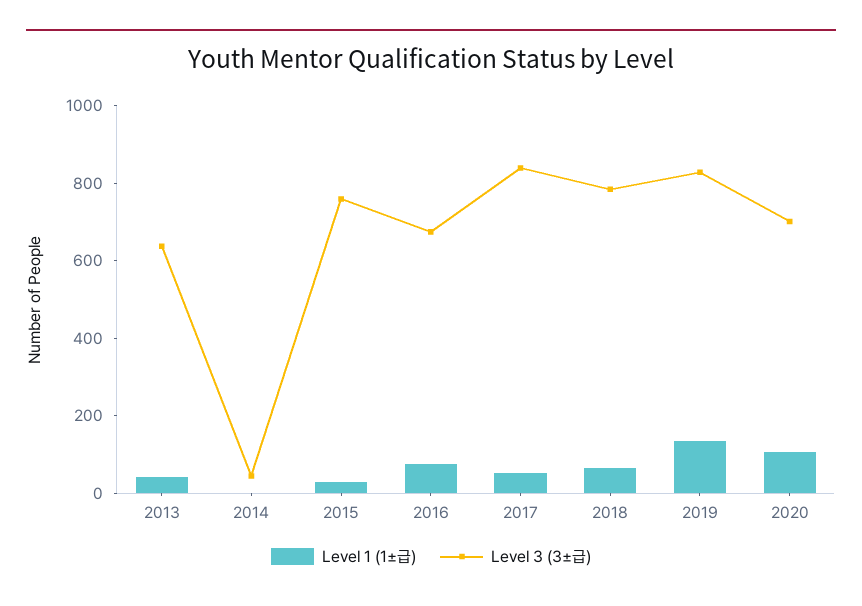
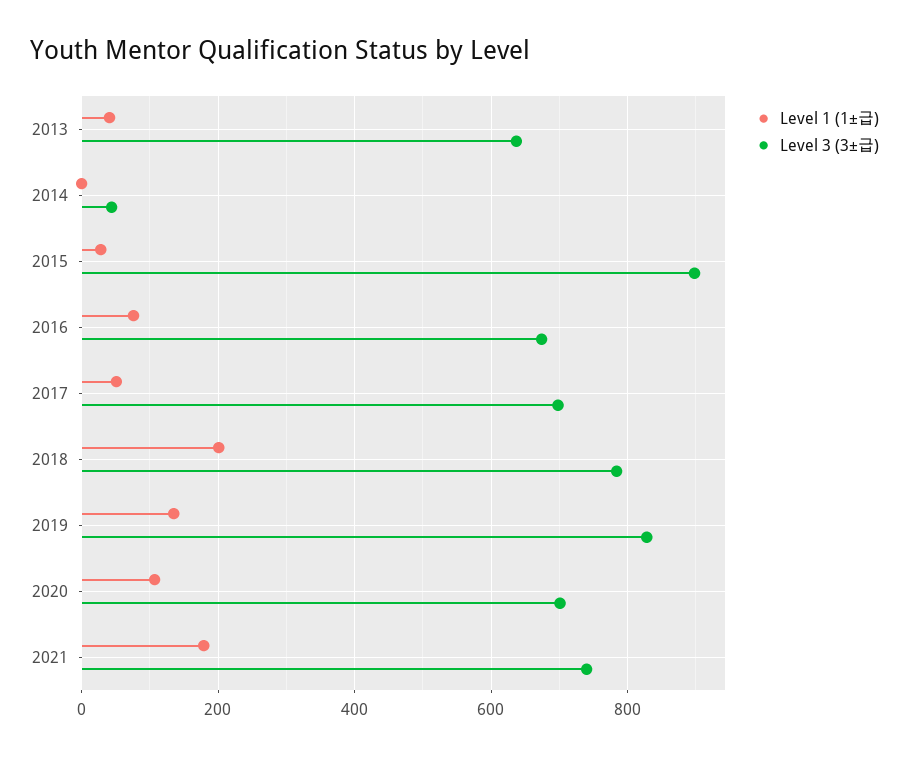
Level 3 (3±급), 2015: 750 -> 900
Level 3 (3±급), 2017: 850 -> 700
Level 1 (1±급), 2018: 50 -> 200
Level 1 (1±급), 2021: none -> 180
Level 3 (3±급), 2021: none -> 740

